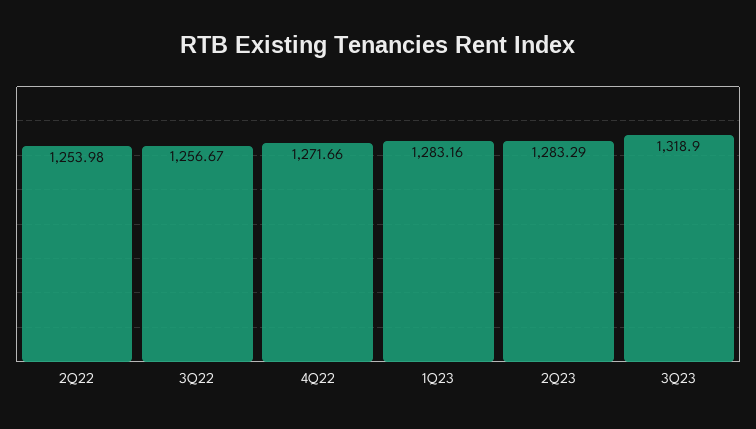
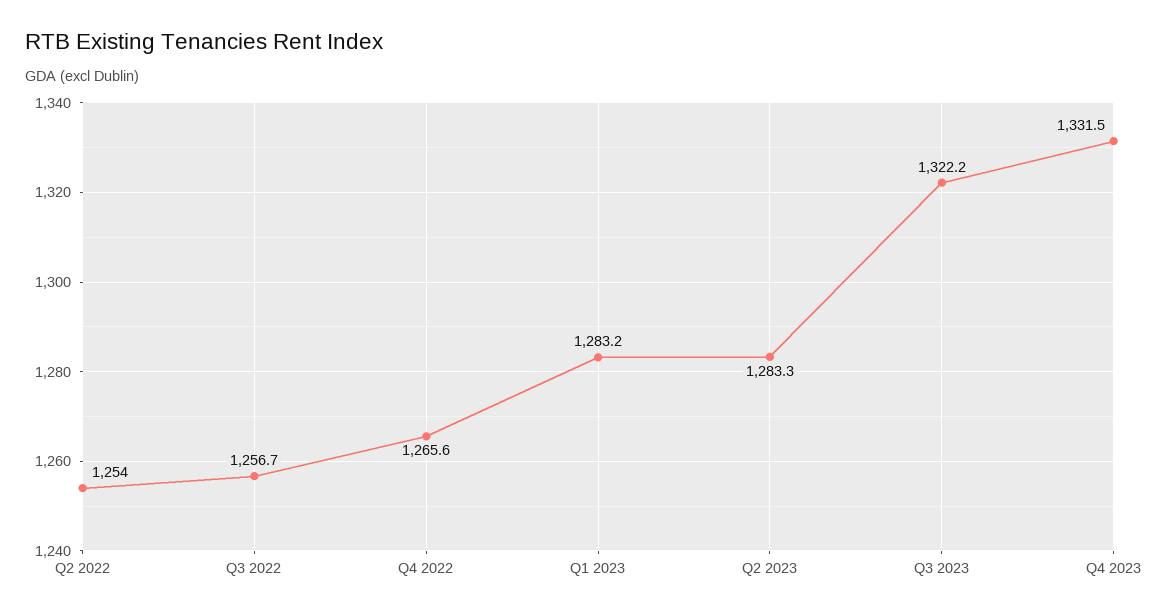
4Q22: 1271.66 -> 1265.6
3Q23: 1318.9 -> 1322.2
Q4 2023: none -> 1331.5

